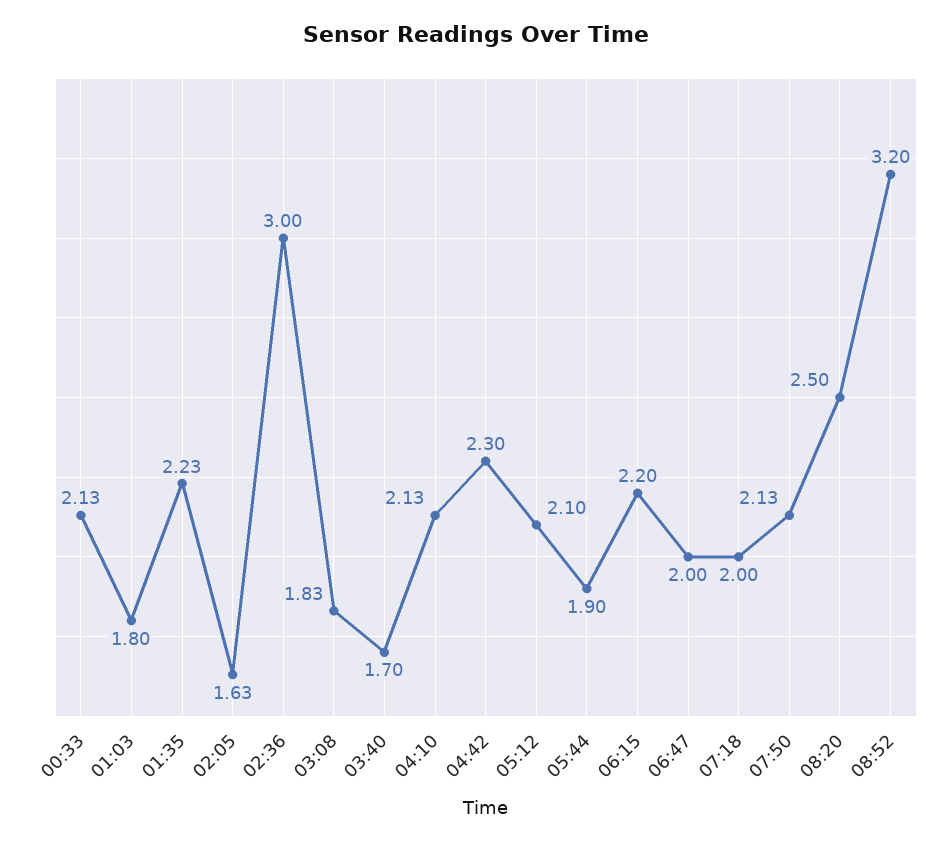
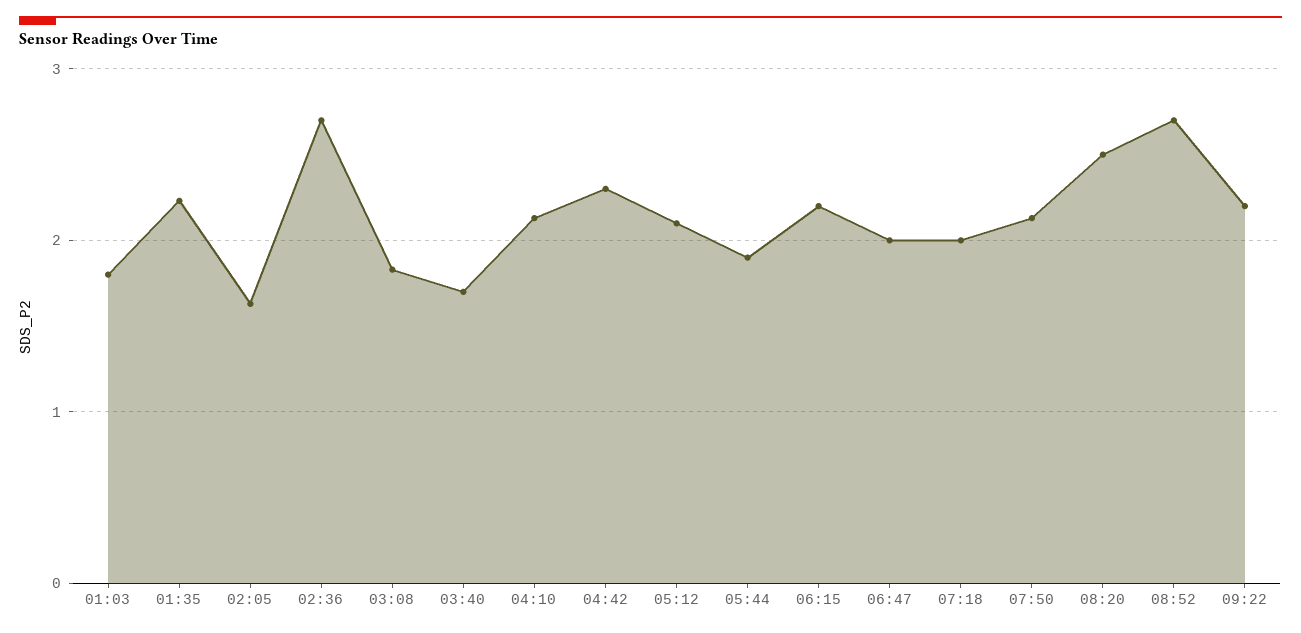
00:33: 2.13 -> none
02:36: 3 -> 2.7
08:52: 3.2 -> 2.7
09:22: none -> 2.2

